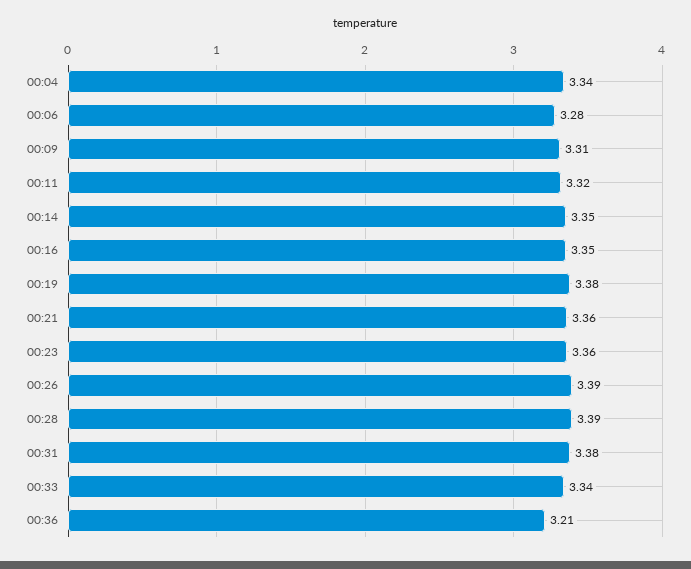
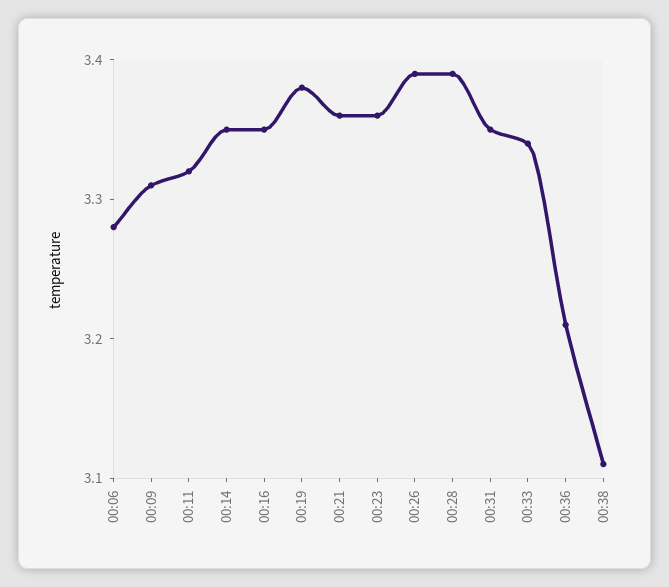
00:04: 3.34 -> none
00:31: 3.38 -> 3.35
00:38: none -> 3.11

